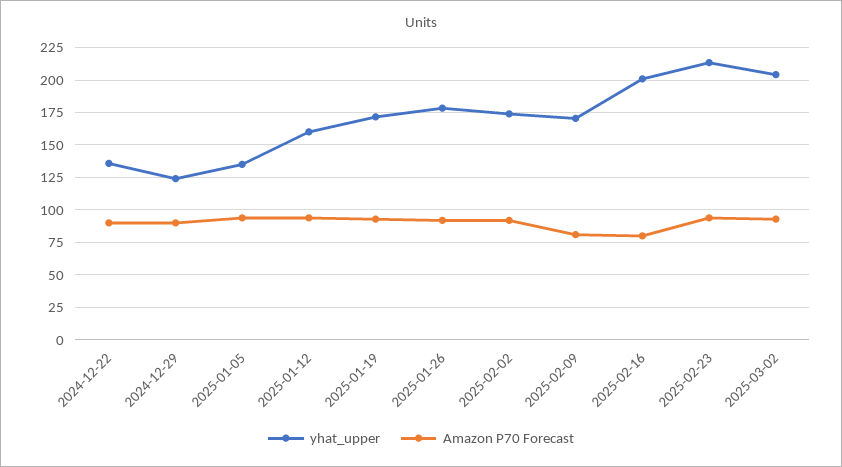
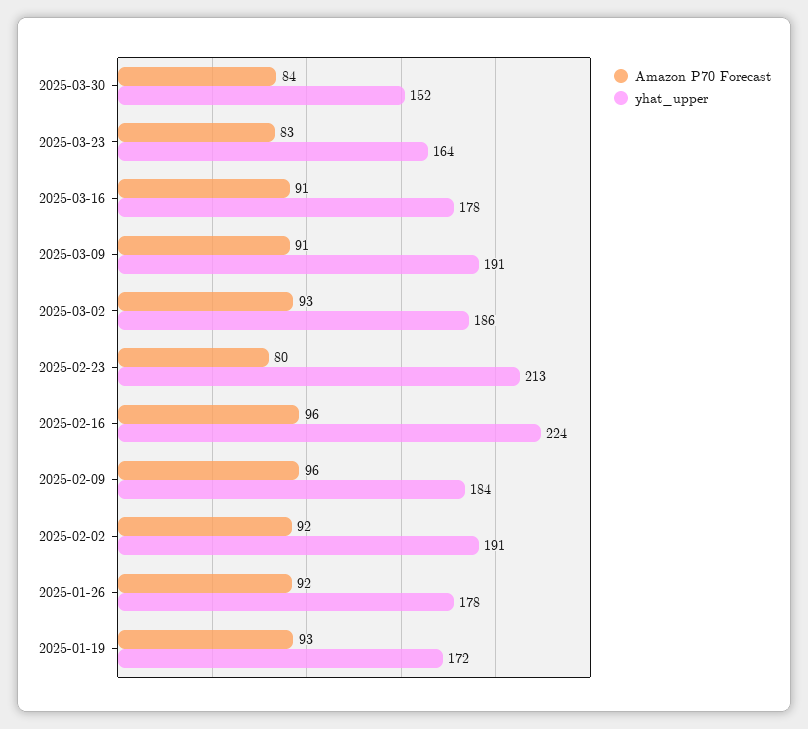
yhat_upper, 2024-12-22: 135 -> none
Amazon P70 Forecast, 2024-12-22: 90 -> none
yhat_upper, 2024-12-29: 125 -> none
Amazon P70 Forecast, 2024-12-29: 90 -> none
yhat_upper, 2025-01-05: 135 -> none
Amazon P70 Forecast, 2025-01-05: 95 -> none
yhat_upper, 2025-01-12: 160 -> none
Amazon P70 Forecast, 2025-01-12: 95 -> none
yhat_upper, 2025-02-02: 175 -> 191
yhat_upper, 2025-02-09: 170 -> 184
Amazon P70 Forecast, 2025-02-09: 80 -> 96
yhat_upper, 2025-02-16: 200 -> 224
Amazon P70 Forecast, 2025-02-16: 80 -> 96
Amazon P70 Forecast, 2025-02-23: 95 -> 80
yhat_upper, 2025-03-02: 205 -> 186
Amazon P70 Forecast, 2025-03-30: none -> 84
yhat_upper, 2025-03-30: none -> 152
Amazon P70 Forecast, 2025-03-23: none -> 83
yhat_upper, 2025-03-23: none -> 164
Amazon P70 Forecast, 2025-03-16: none -> 91
yhat_upper, 2025-03-16: none -> 178
Amazon P70 Forecast, 2025-03-09: none -> 91
yhat_upper, 2025-03-09: none -> 191

